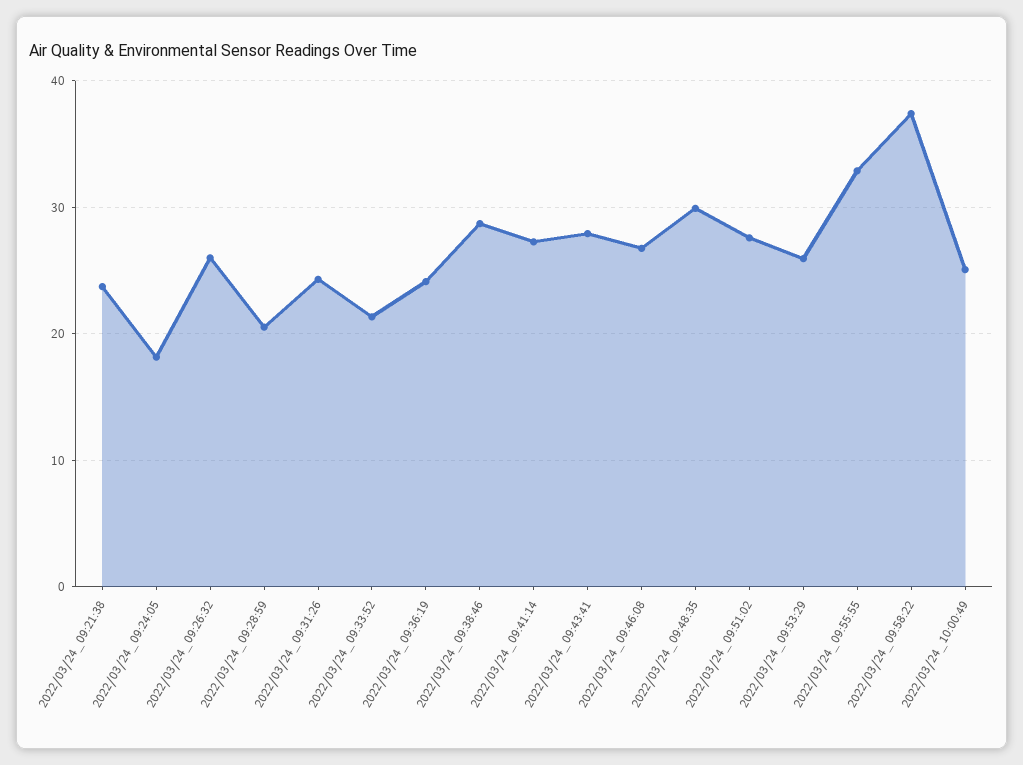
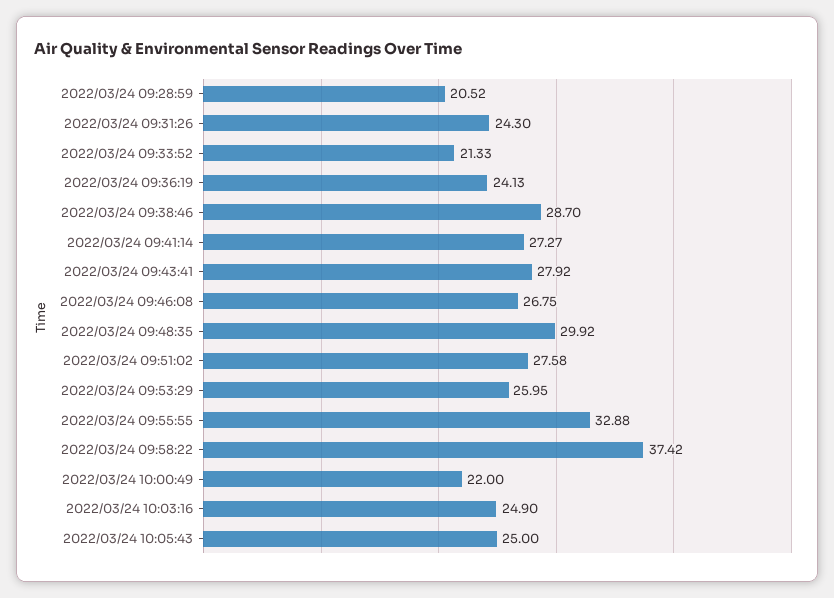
2022/03/24_09:21:38: 24 -> none
2022/03/24_09:24:05: 18 -> none
2022/03/24_09:26:32: 26 -> none
2022/03/24_10:00:49: 25 -> 22
2022/03/24 10:03:16: none -> 24.9
2022/03/24 10:05:43: none -> 25

